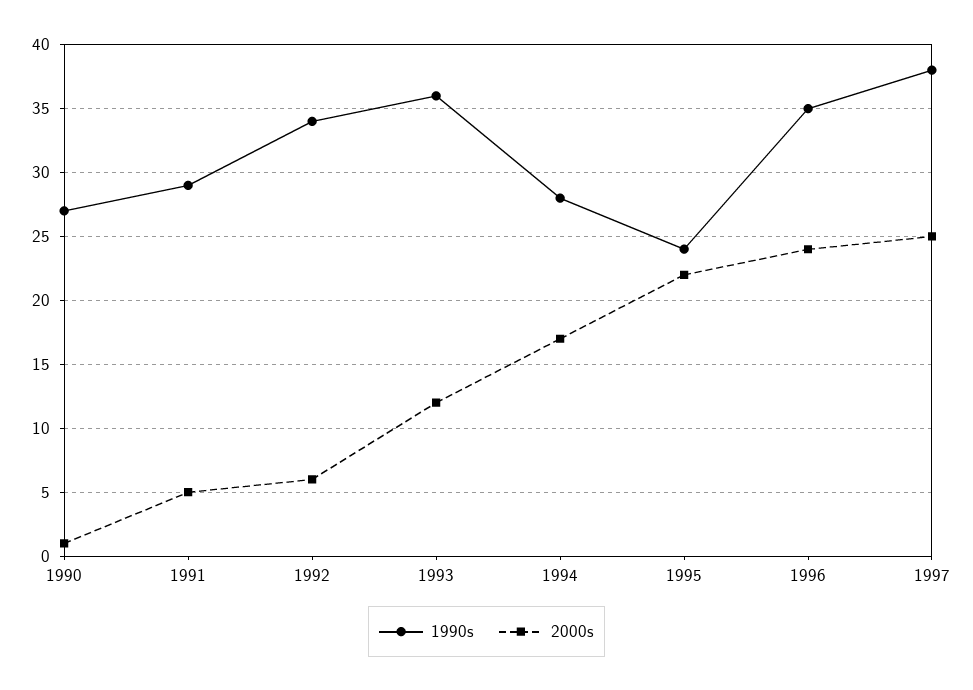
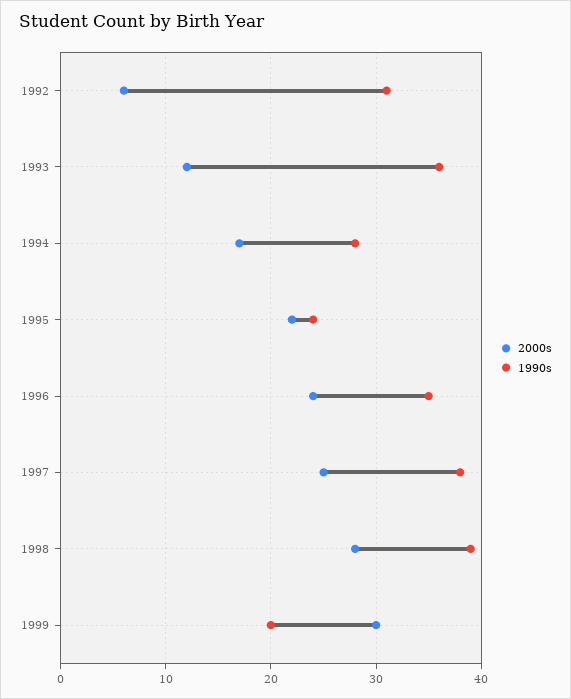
1990s, 1990: 27 -> none
2000s, 1990: 1 -> none
1990s, 1991: 29 -> none
2000s, 1991: 5 -> none
1990s, 1992: 34 -> 31
2000s, 1998: none -> 28
1990s, 1998: none -> 39
2000s, 1999: none -> 30
1990s, 1999: none -> 20

